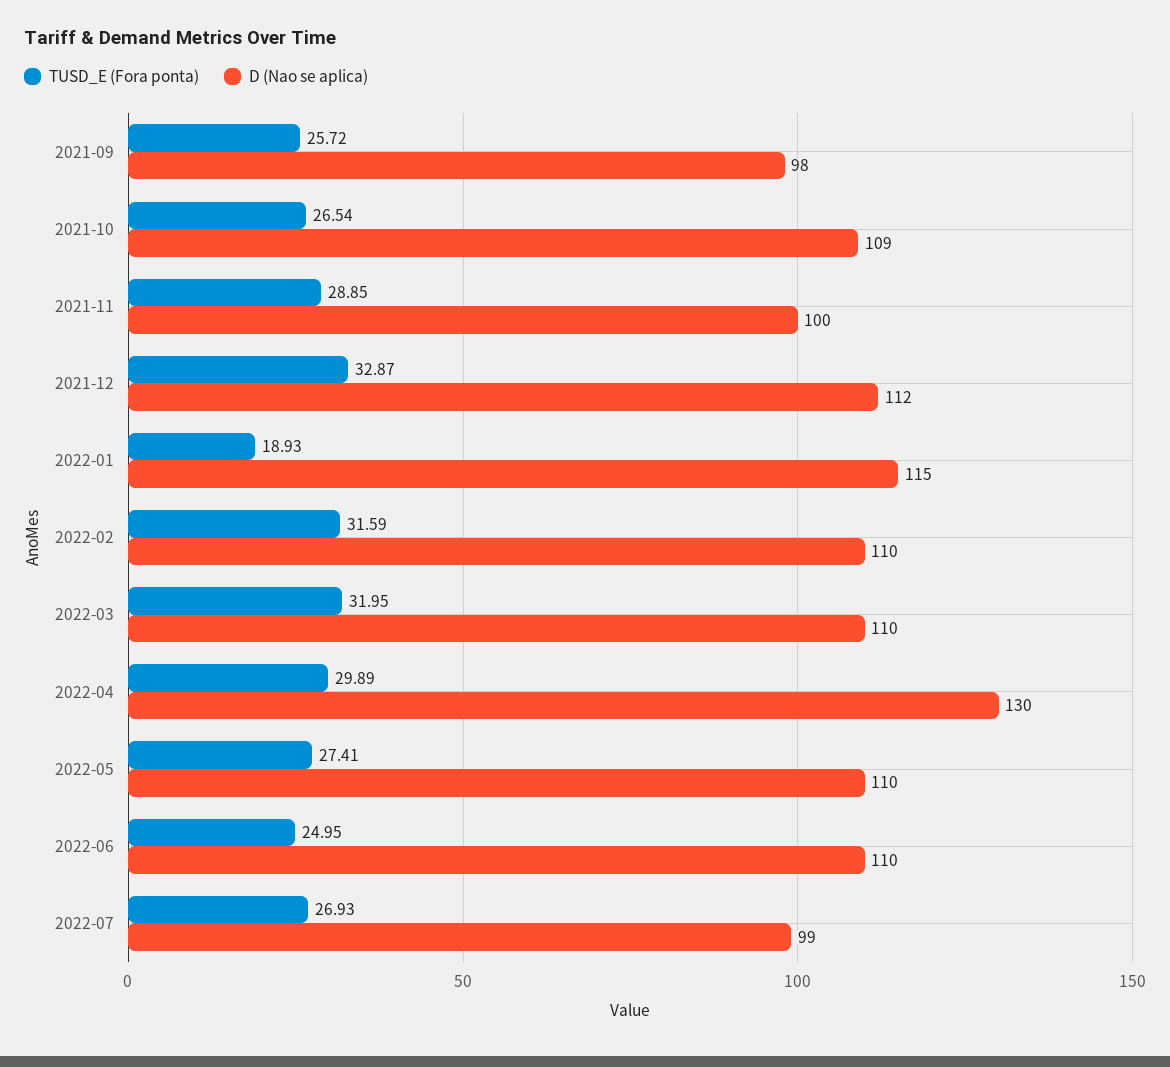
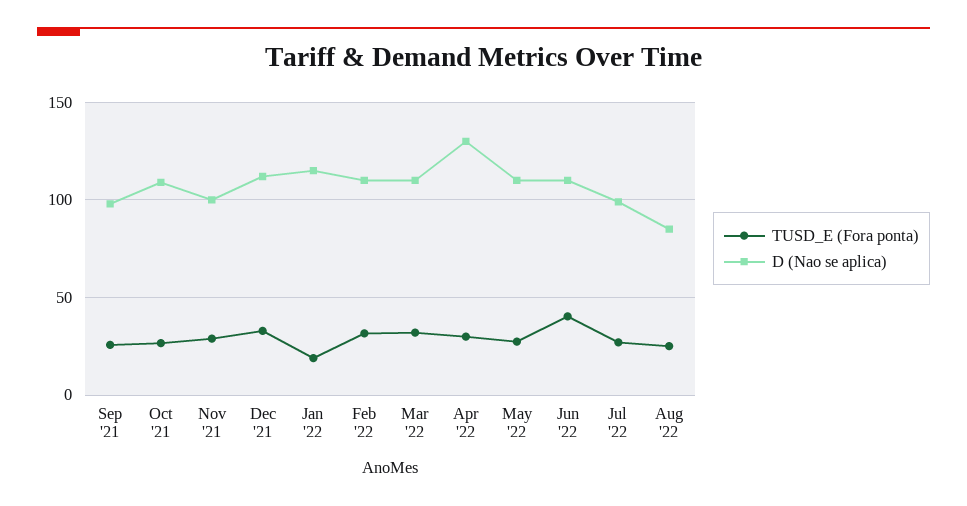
TUSD_E (Fora ponta), 2022-06: 24.95 -> 40
TUSD_E (Fora ponta), Aug '22: none -> 25
D (Nao se aplica), Aug '22: none -> 85

